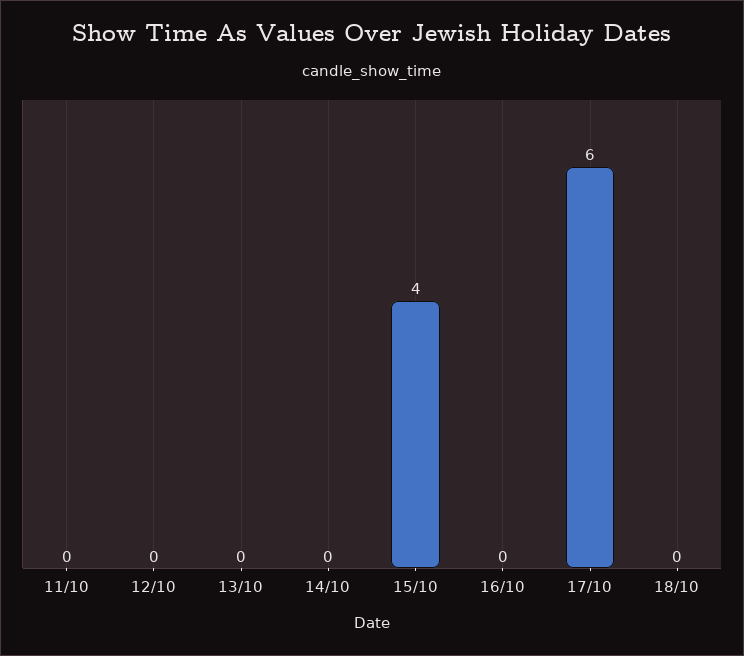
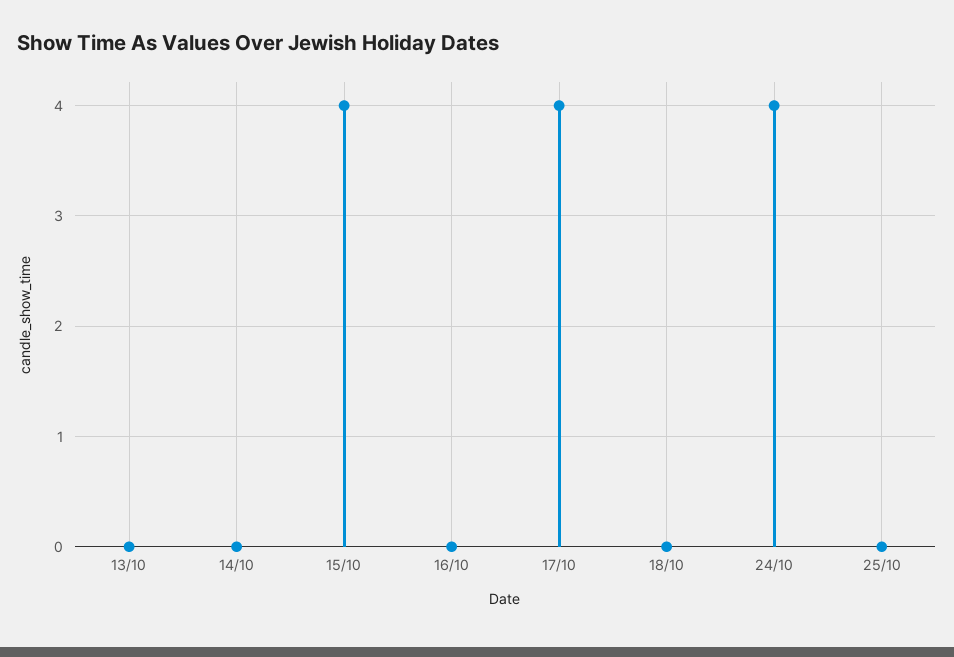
11/10: 0 -> none
12/10: 0 -> none
17/10: 6 -> 4
24/10: none -> 4
25/10: none -> 0

